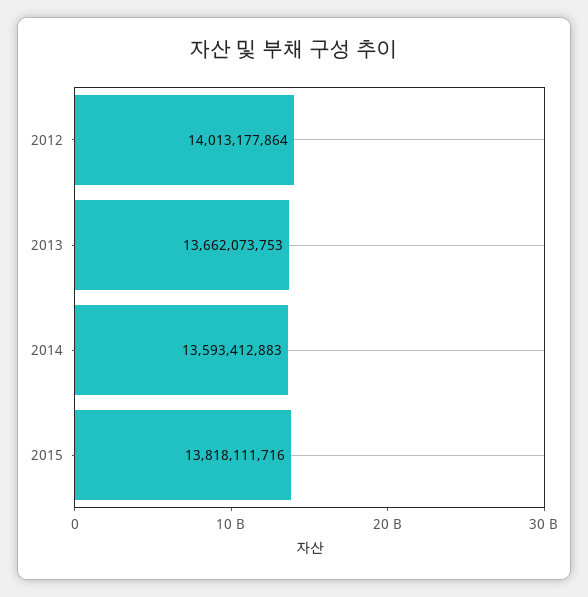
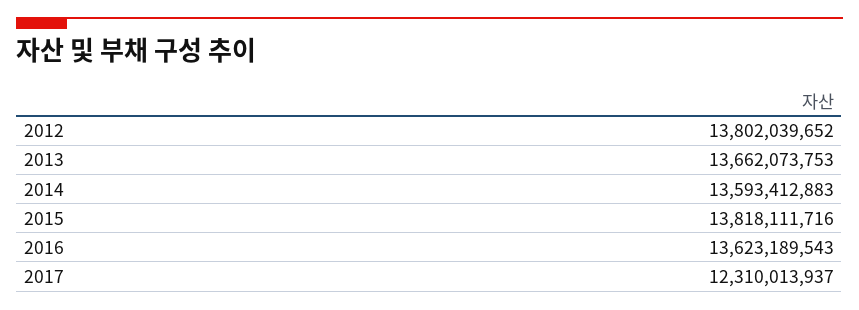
2012: 14013177864 -> 13802039652
2016: none -> 13623189543
2017: none -> 12310013937

